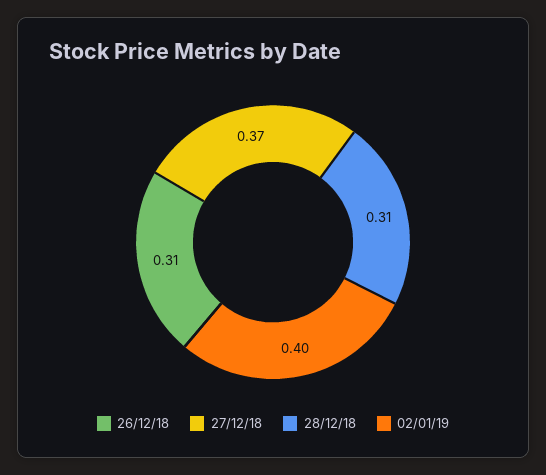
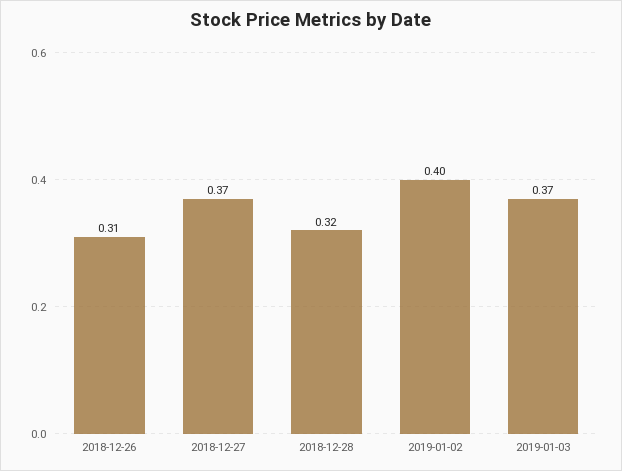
28/12/18: 0.31 -> 0.32
2019-01-03: none -> 0.37

